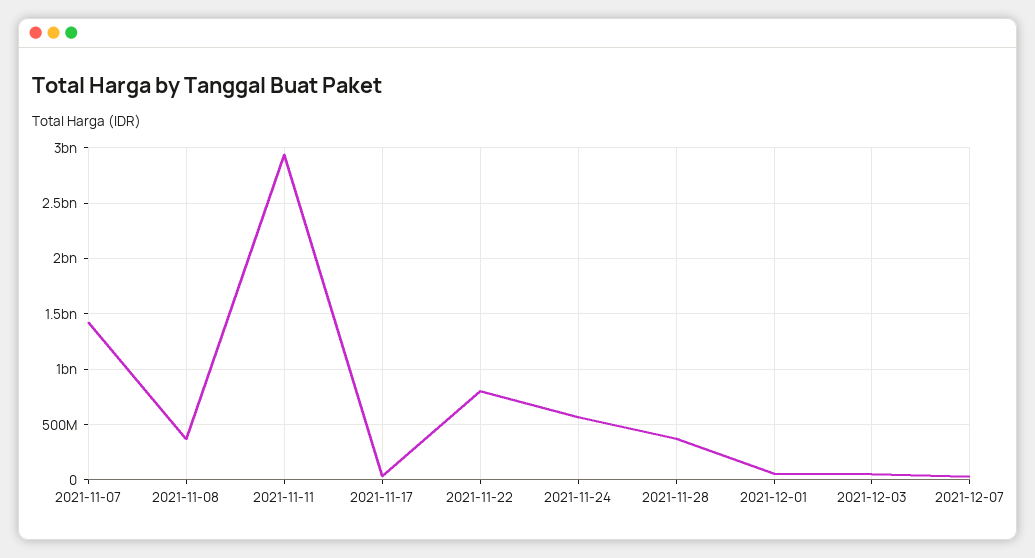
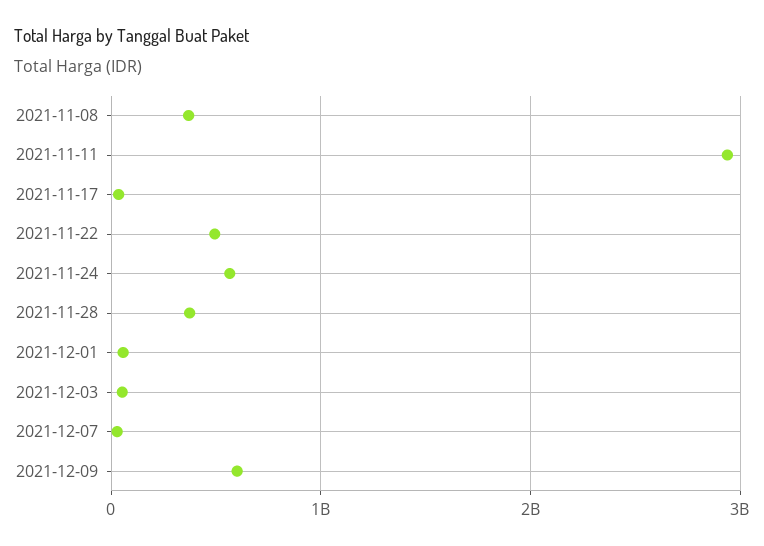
2021-11-07: 1400000000 -> none
2021-11-22: 800000000 -> 500000000
2021-12-09: none -> 600000000

